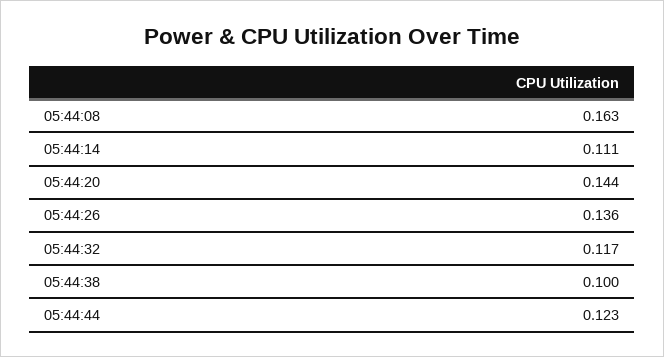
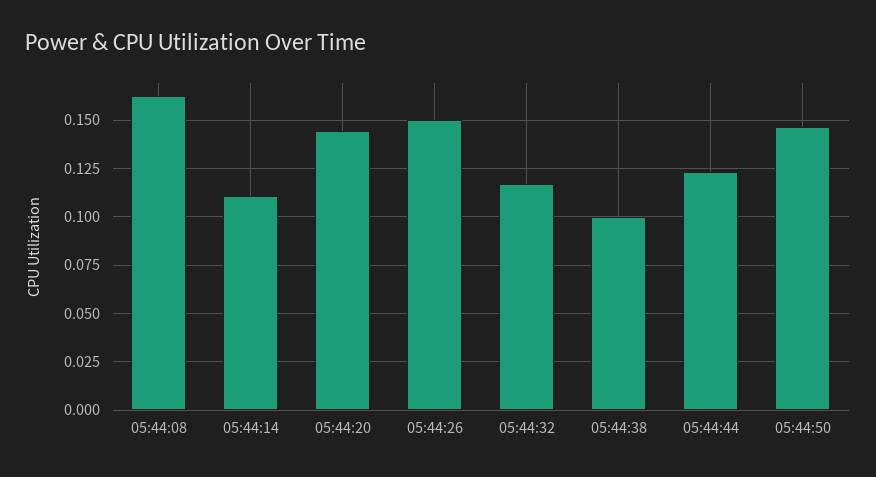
05:44:26: 0.136 -> 0.15
05:44:50: none -> 0.145

